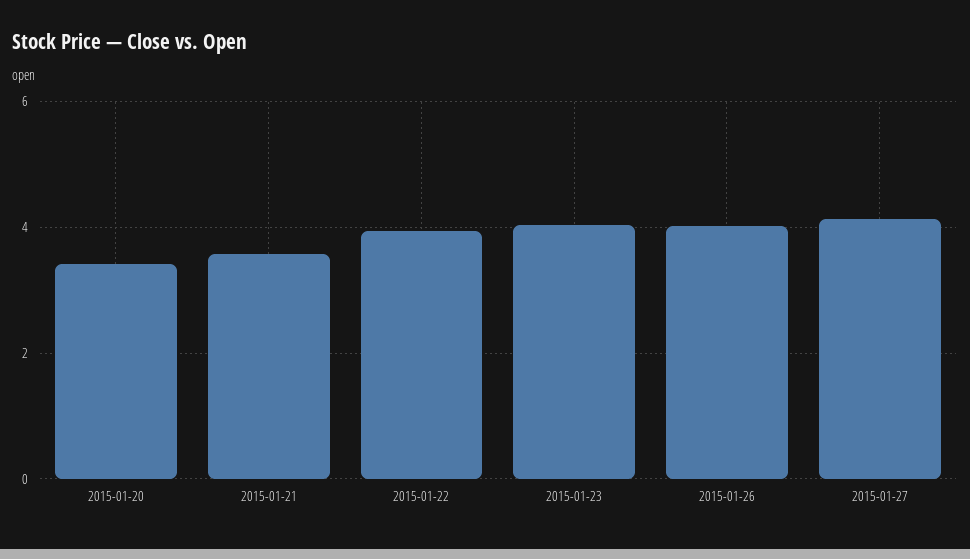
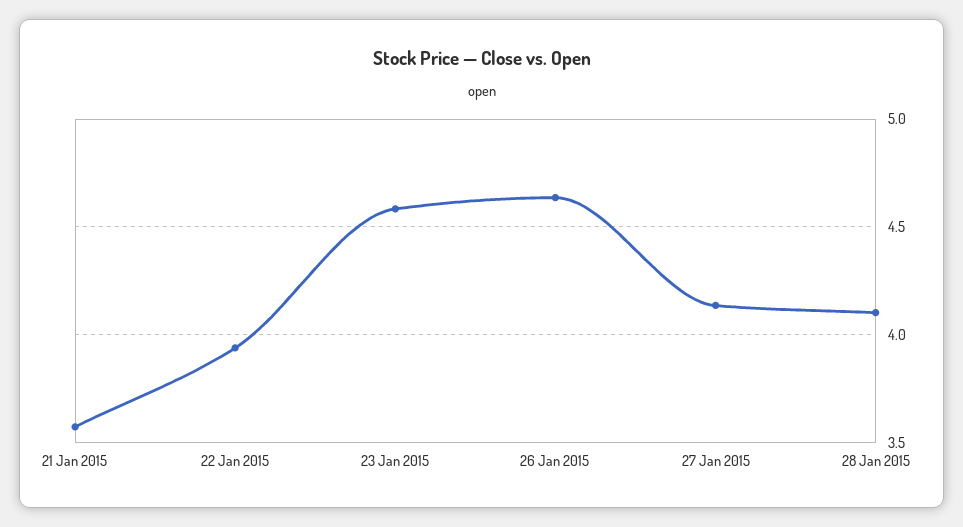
2015-01-20: 3.4 -> none
2015-01-23: 4 -> 4.6
2015-01-26: 4 -> 4.65
28 Jan 2015: none -> 4.1

